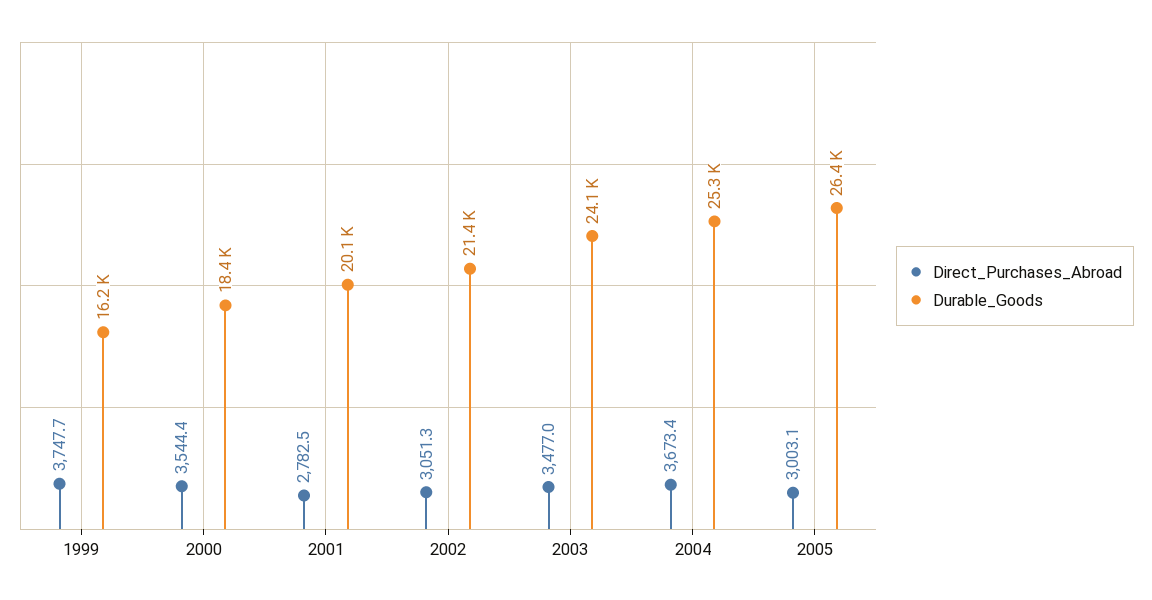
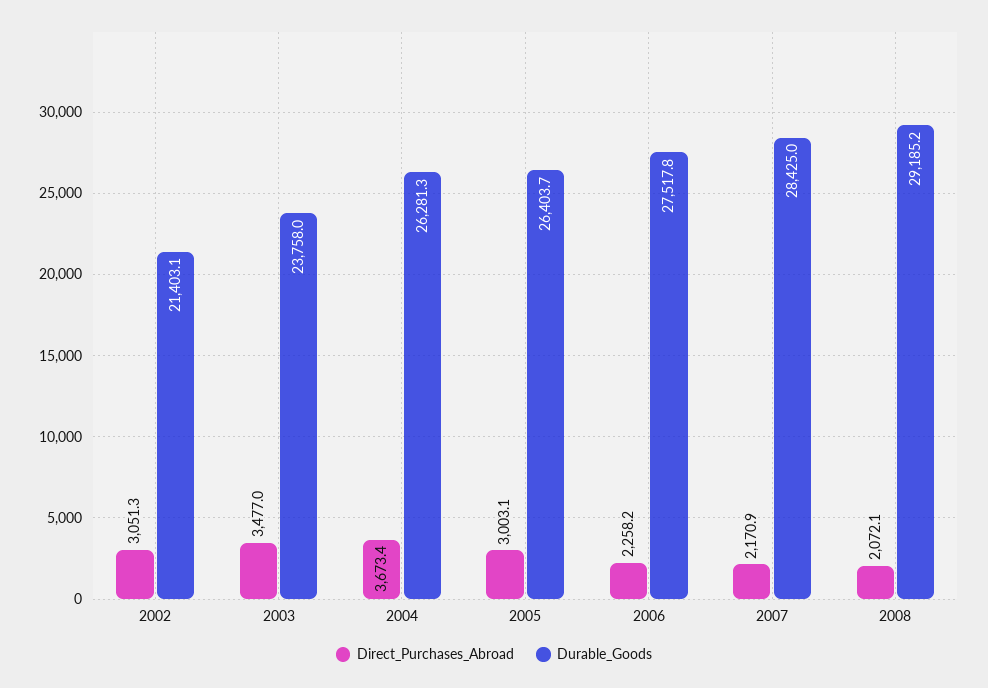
Direct_Purchases_Abroad, 1999: 3747.7 -> none
Durable_Goods, 1999: 16200 -> none
Direct_Purchases_Abroad, 2000: 3544.4 -> none
Durable_Goods, 2000: 18400 -> none
Direct_Purchases_Abroad, 2001: 2782.5 -> none
Durable_Goods, 2001: 20100 -> none
Durable_Goods, 2003: 24100 -> 23758
Durable_Goods, 2004: 25300 -> 26281.3
Direct_Purchases_Abroad, 2006: none -> 2258.2
Durable_Goods, 2006: none -> 27517.8
Direct_Purchases_Abroad, 2007: none -> 2170.9
Durable_Goods, 2007: none -> 28425
Direct_Purchases_Abroad, 2008: none -> 2072.1
Durable_Goods, 2008: none -> 29185.2

